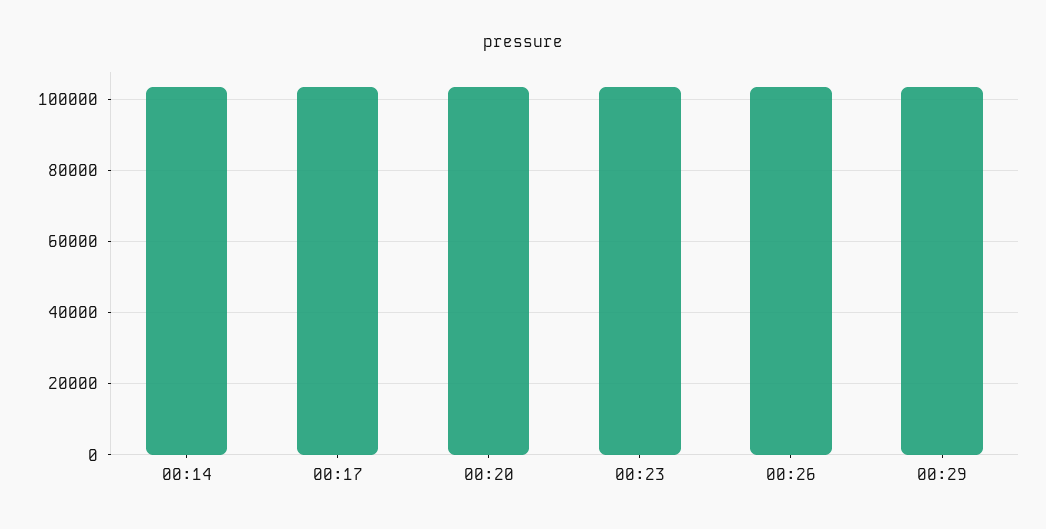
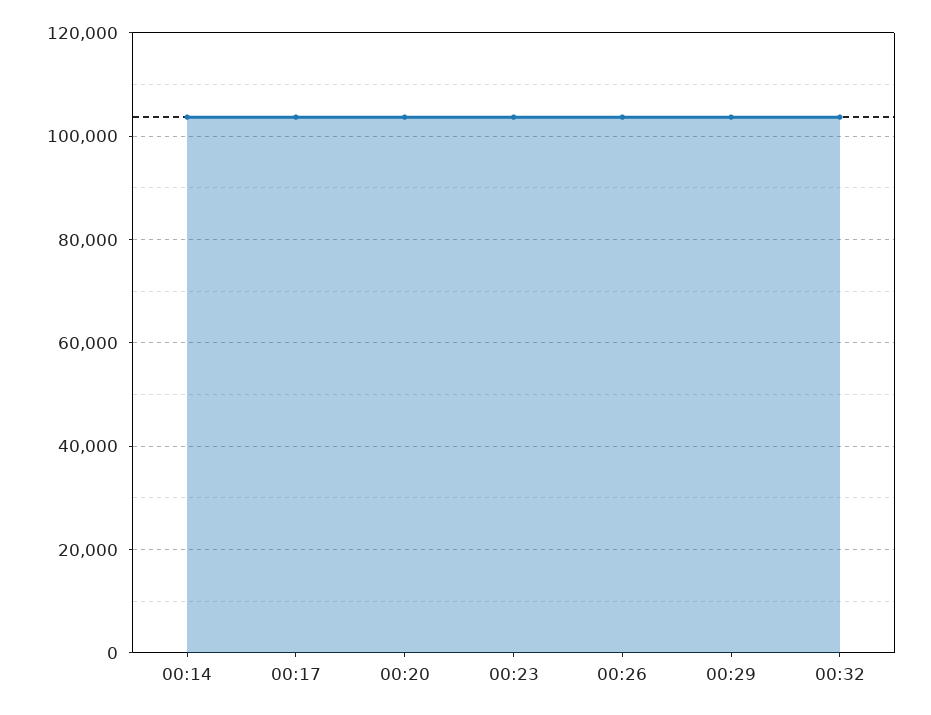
00:32: none -> 104000

